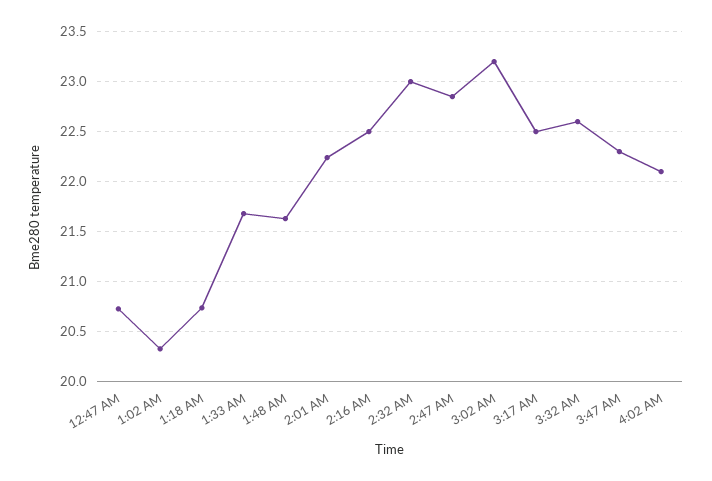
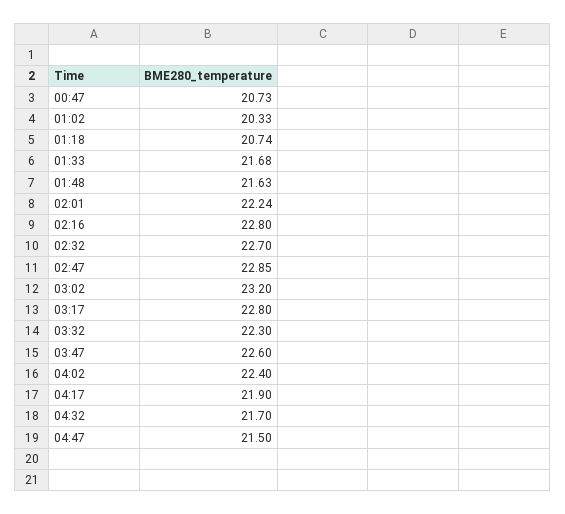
2:16 AM: 22.5 -> 22.8
2:32 AM: 23 -> 22.7
3:17 AM: 22.5 -> 22.8
3:32 AM: 22.6 -> 22.3
3:47 AM: 22.3 -> 22.6
4:02 AM: 22.1 -> 22.4
04:17: none -> 21.9
04:32: none -> 21.7
04:47: none -> 21.5

